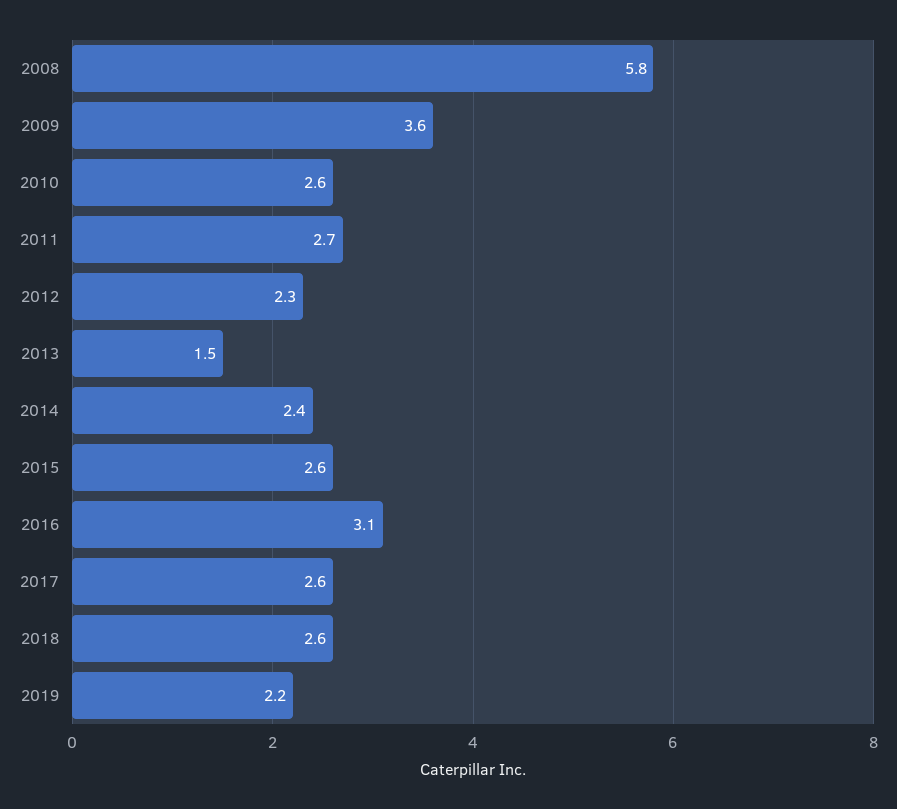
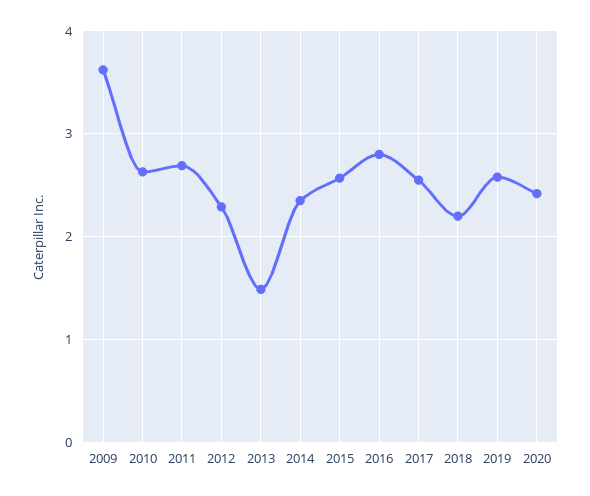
2008: 5.8 -> none
2016: 3.1 -> 2.8
2018: 2.6 -> 2.2
2019: 2.2 -> 2.6
2020: none -> 2.4

